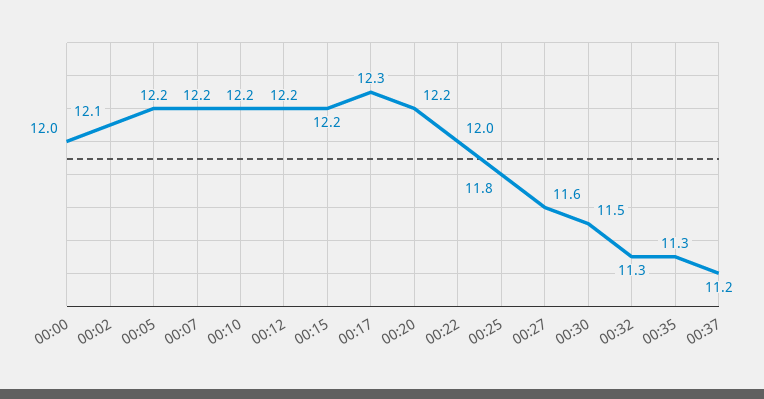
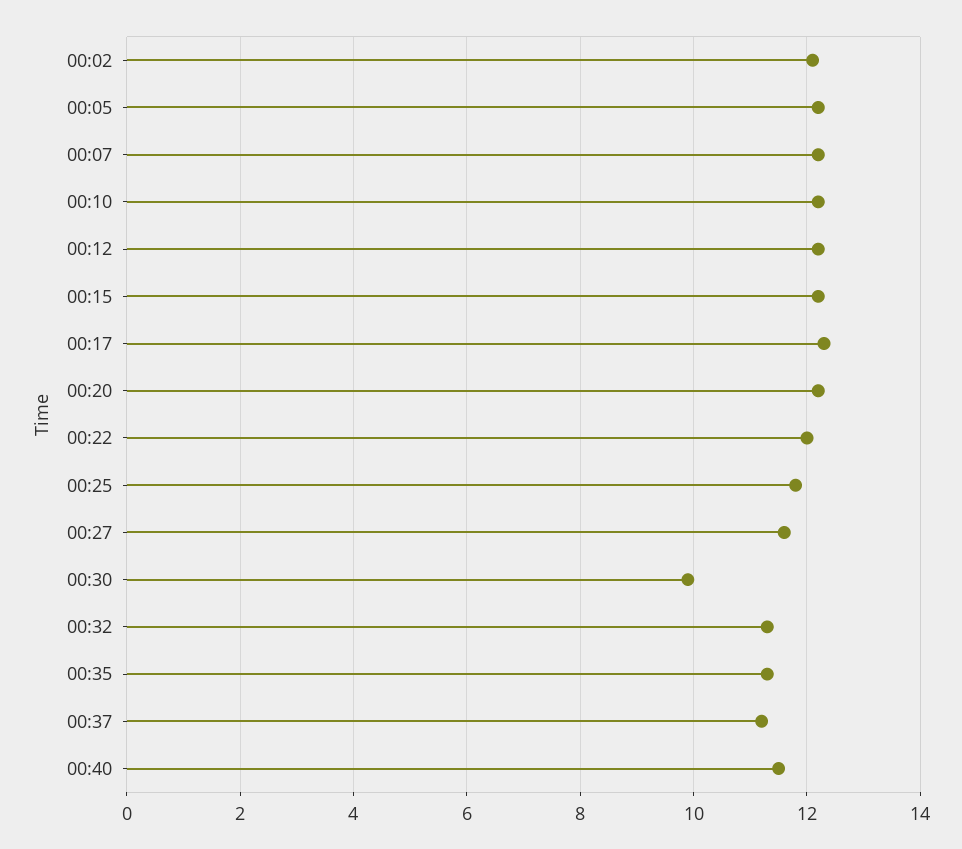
00:00: 12 -> none
00:30: 11.5 -> 10
00:40: none -> 11.5

